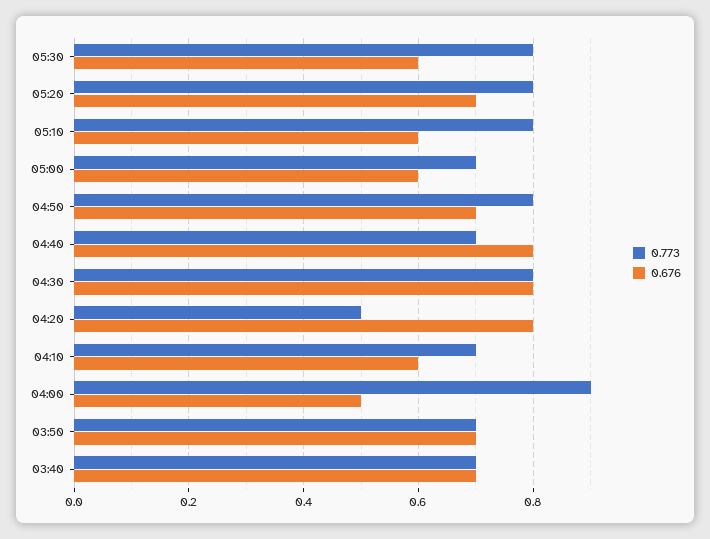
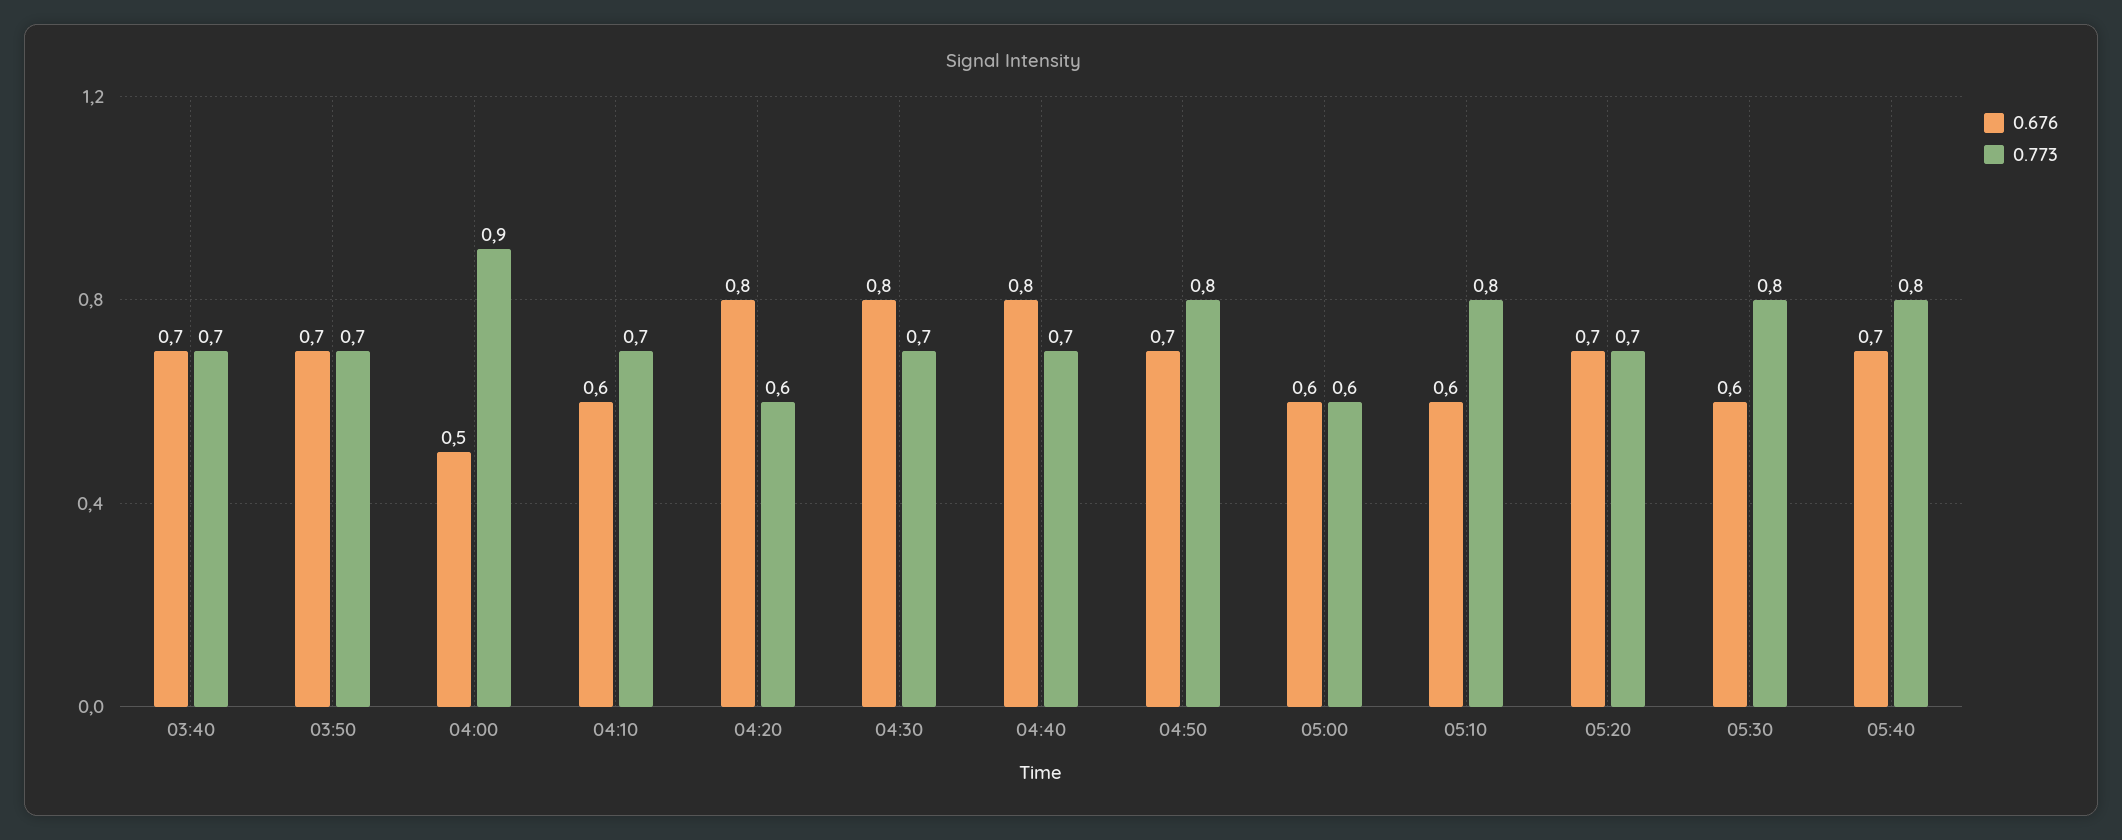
0.773, 05:20: 0.8 -> 0.7
0.773, 05:00: 0.7 -> 0.6
0.773, 04:30: 0.8 -> 0.7
0.773, 04:20: 0.5 -> 0.6
0.676, 05:40: none -> 0.7
0.773, 05:40: none -> 0.8

